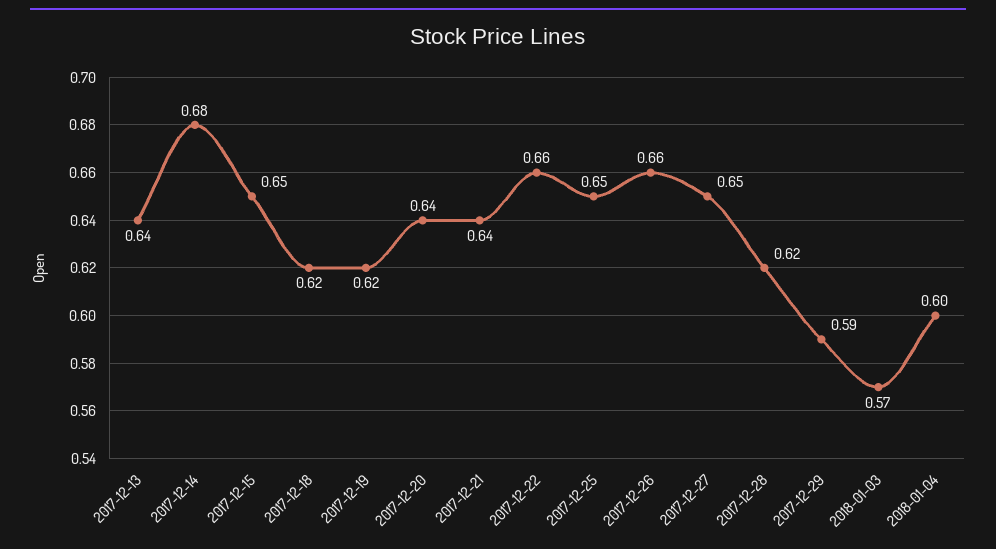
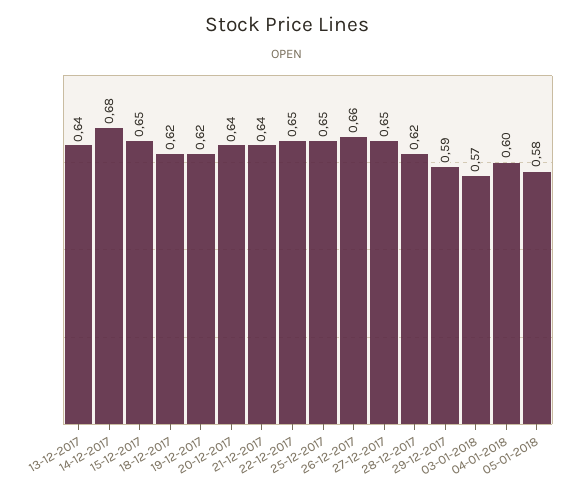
2017-12-22: 0.66 -> 0.65
05-01-2018: none -> 0.58

